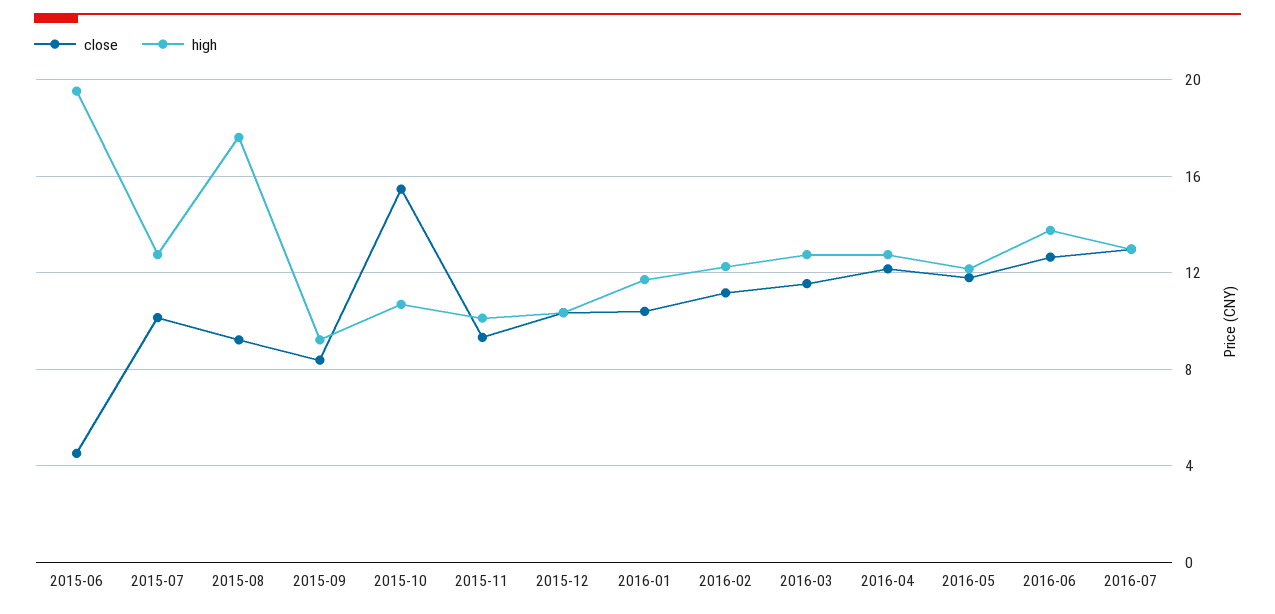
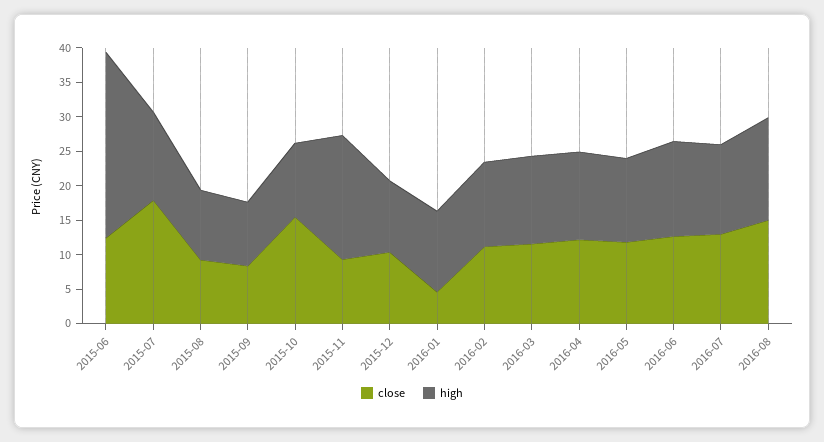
close, 2015-06: 4.5 -> 12.5
high, 2015-06: 19.5 -> 27.5
close, 2015-07: 10 -> 17.5
high, 2015-08: 17.5 -> 10
high, 2015-11: 10 -> 17.5
close, 2016-01: 10.5 -> 5
close, 2016-08: none -> 15
high, 2016-08: none -> 15

